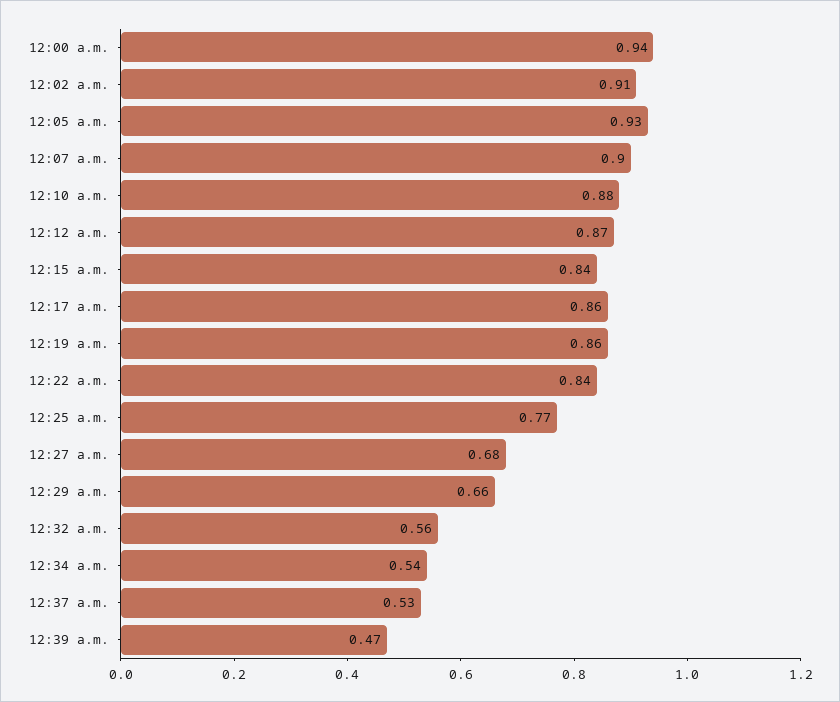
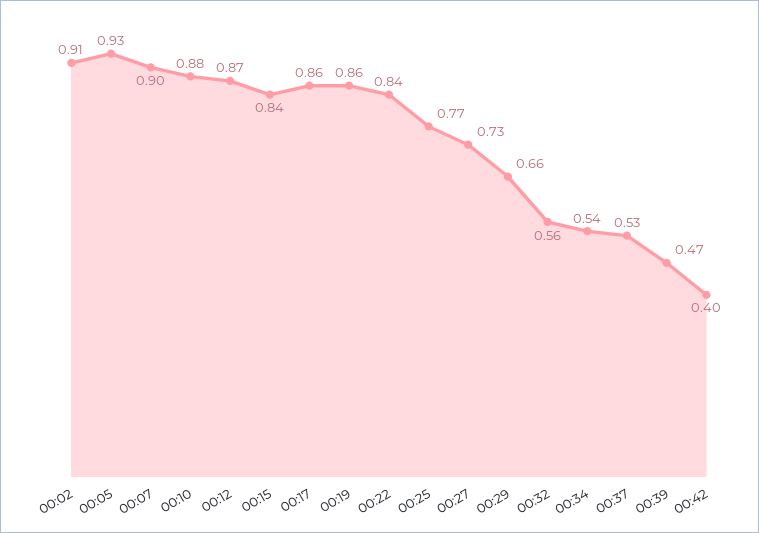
12:00 a.m.: 0.94 -> none
12:27 a.m.: 0.68 -> 0.73
00:42: none -> 0.4

